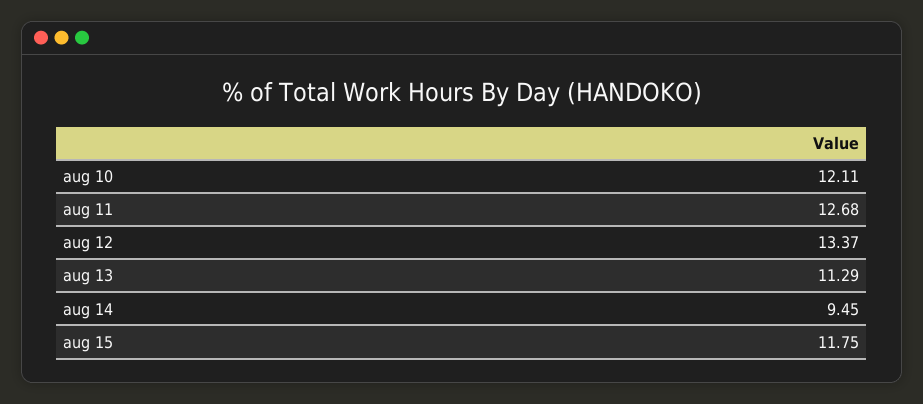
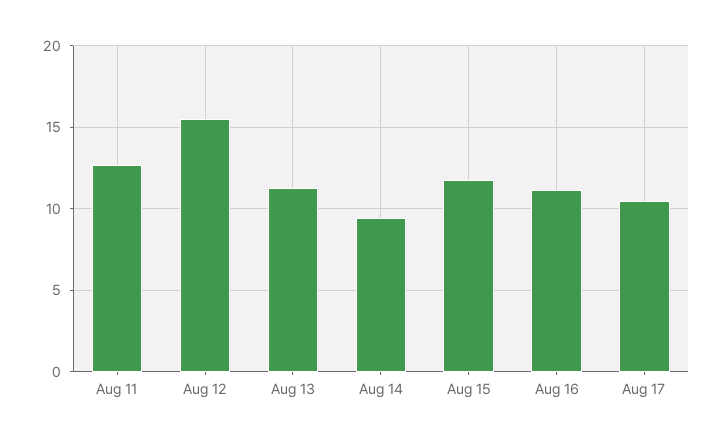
aug 10: 12.11 -> none
aug 12: 13.37 -> 15.5
Aug 16: none -> 11
Aug 17: none -> 10.5

